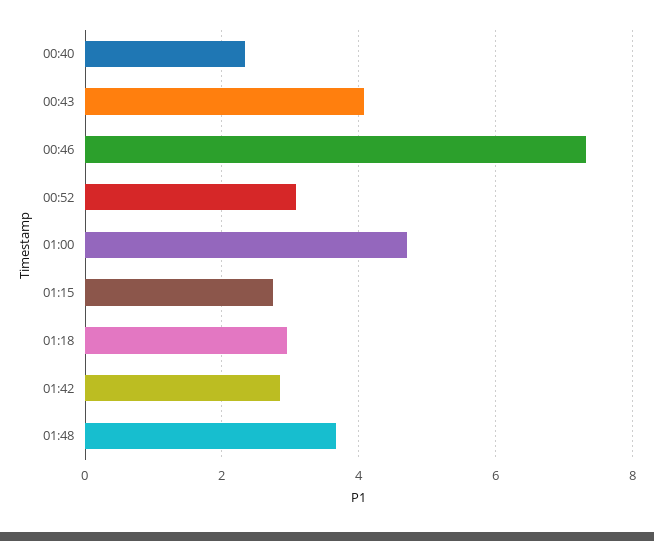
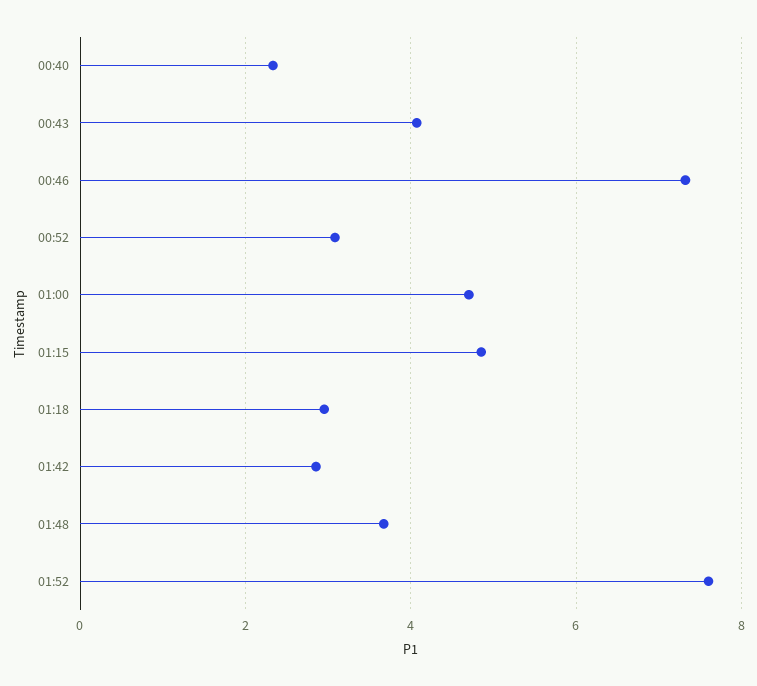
01:15: 2.8 -> 4.8
01:52: none -> 7.6

